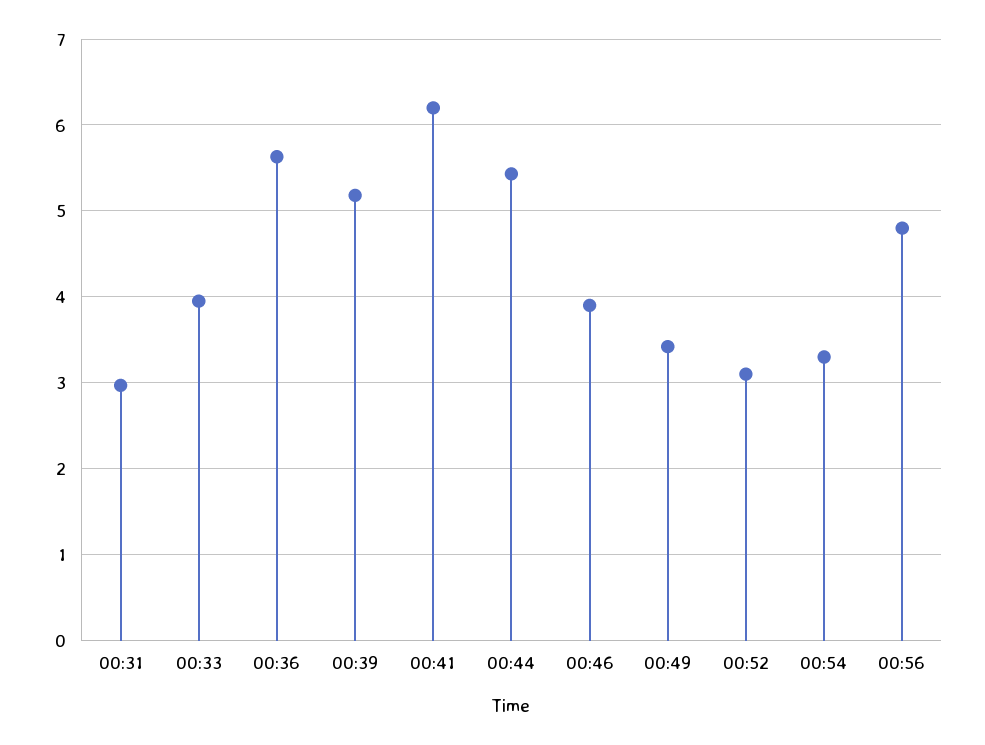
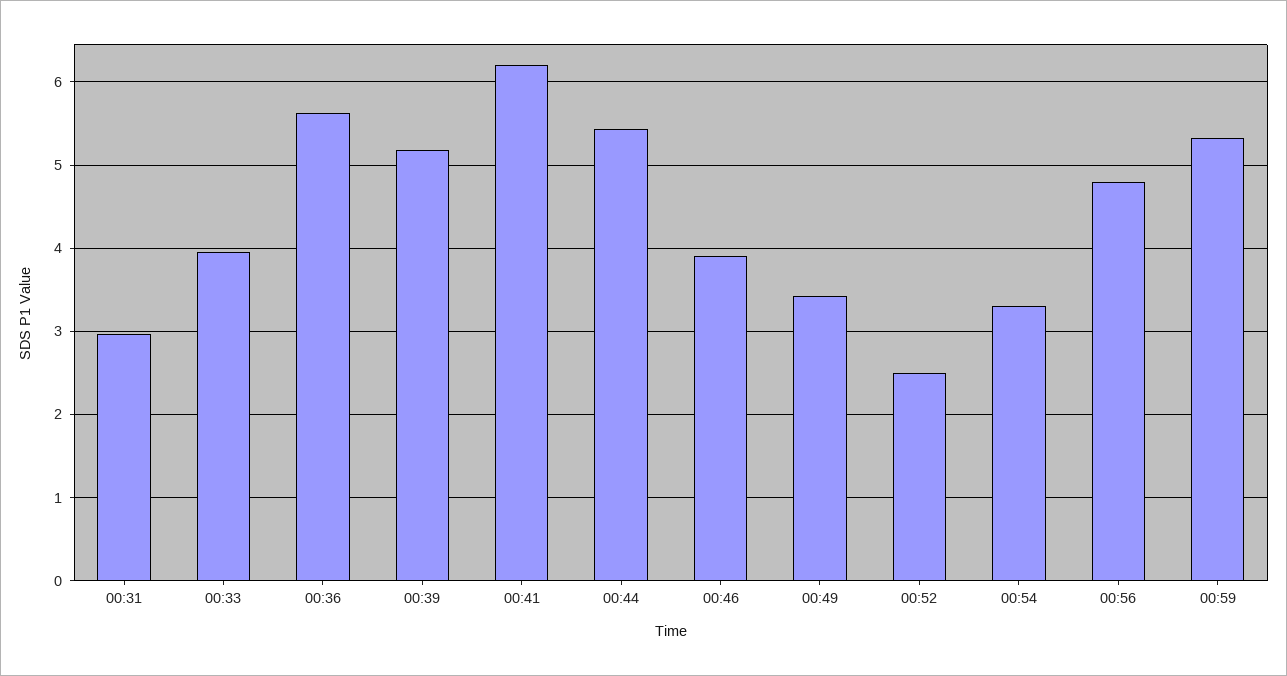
00:52: 3.1 -> 2.5
00:59: none -> 5.3

